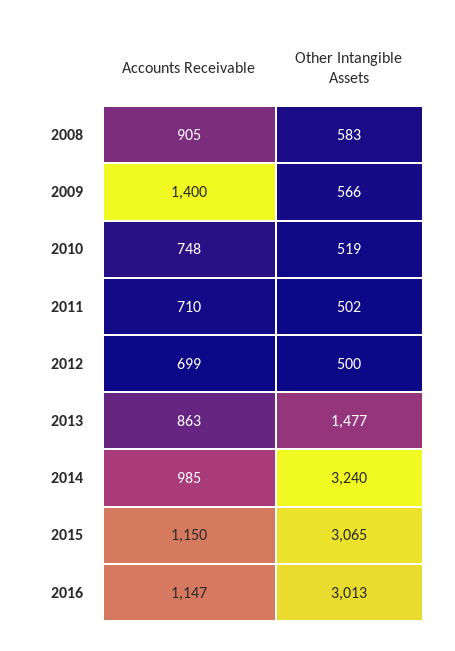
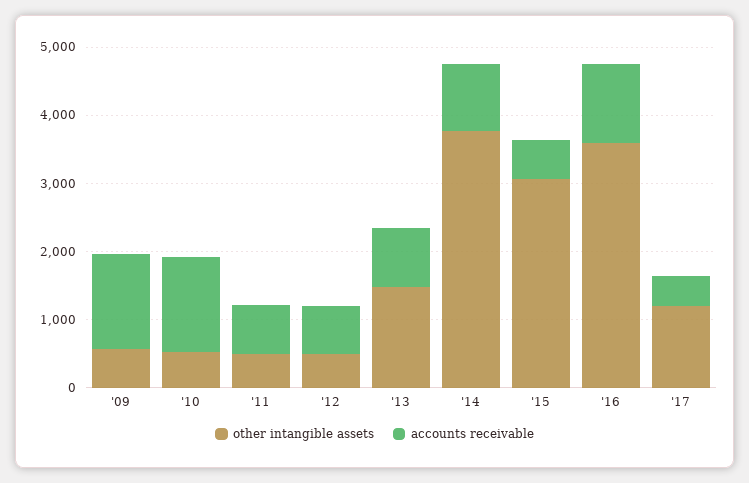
Accounts Receivable, 2008: 905 -> none
Other Intangible Assets, 2008: 583 -> none
Accounts Receivable, 2010: 748 -> 1400
Other Intangible Assets, 2014: 3240 -> 3800
Accounts Receivable, 2015: 1150 -> 600
Other Intangible Assets, 2016: 3013 -> 3600
Other Intangible Assets, '17: none -> 1200
Accounts Receivable, '17: none -> 400

